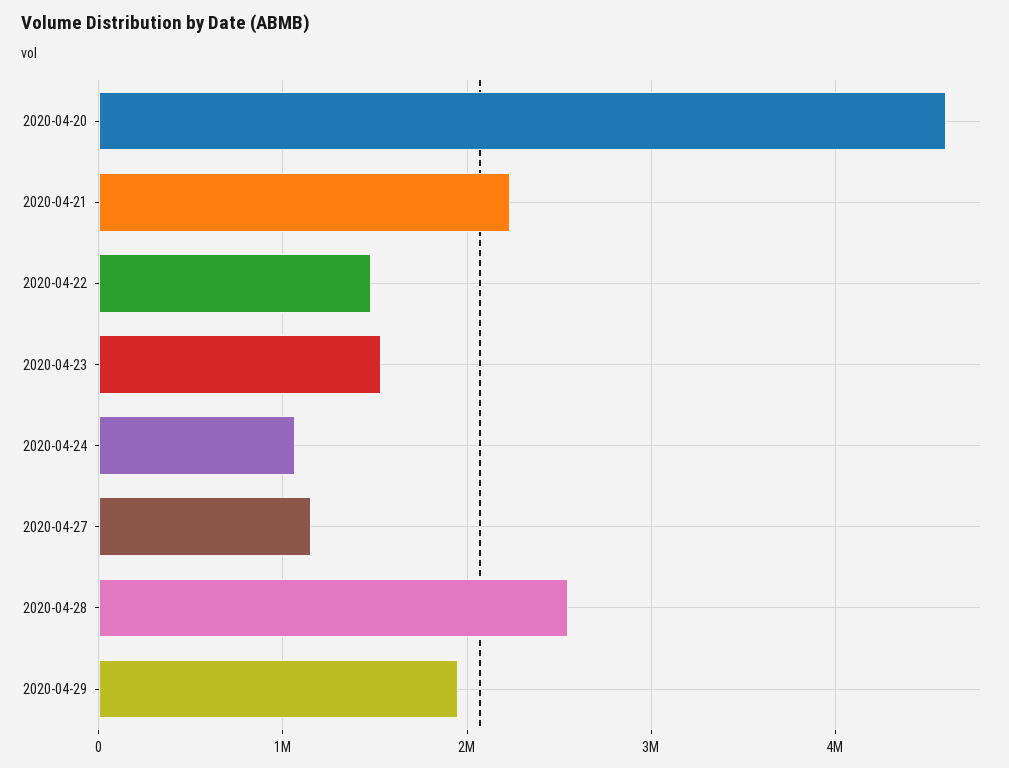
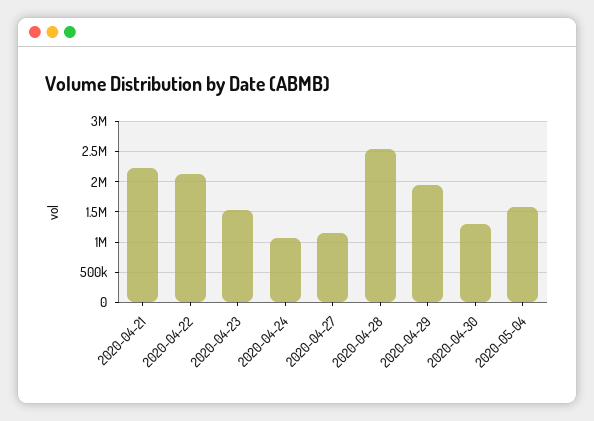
2020-04-20: 4600000 -> none
2020-04-22: 1500000 -> 2100000
2020-04-30: none -> 1300000
2020-05-04: none -> 1600000

